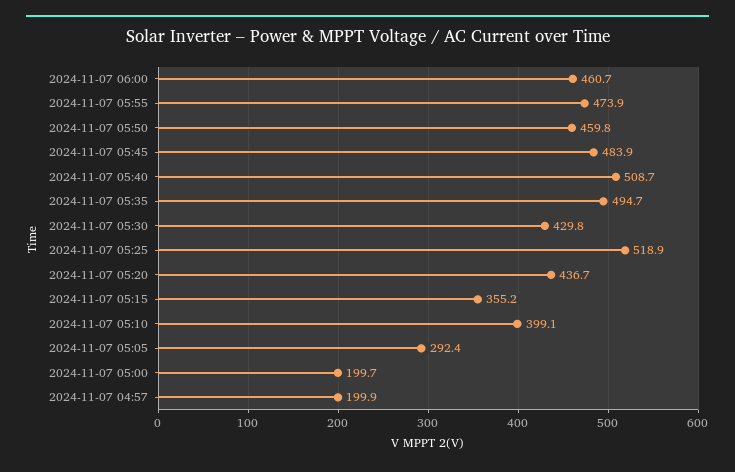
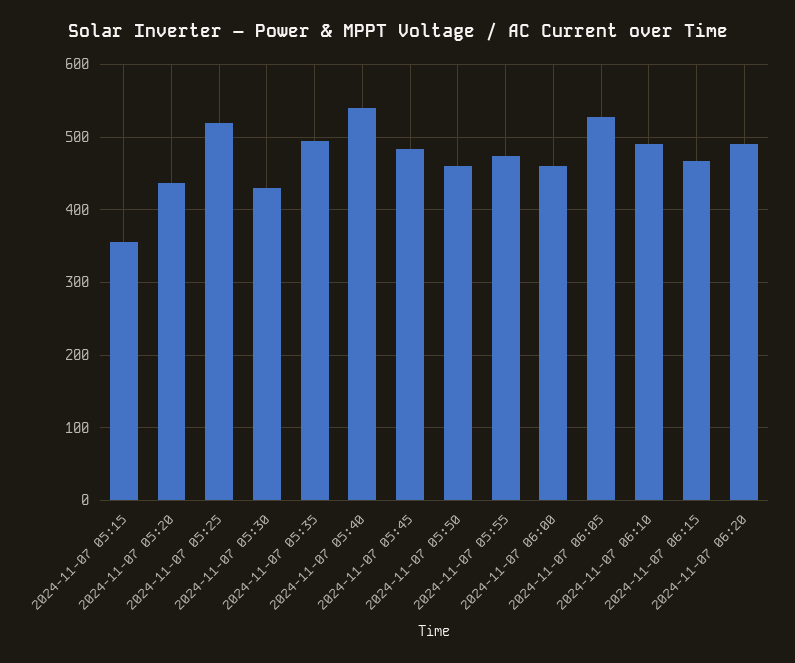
2024-11-07 05:40: 508.7 -> 540
2024-11-07 05:10: 399.1 -> none
2024-11-07 05:05: 292.4 -> none
2024-11-07 05:00: 199.7 -> none
2024-11-07 04:57: 199.9 -> none
2024-11-07 06:05: none -> 530
2024-11-07 06:10: none -> 490
2024-11-07 06:15: none -> 470
2024-11-07 06:20: none -> 490

